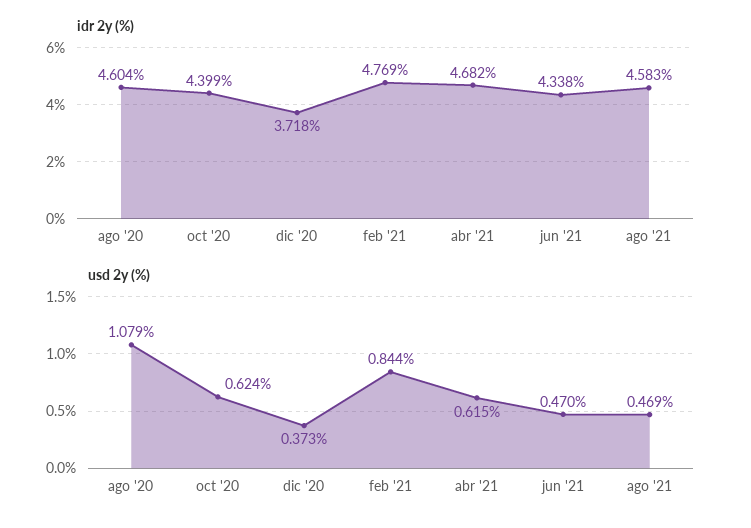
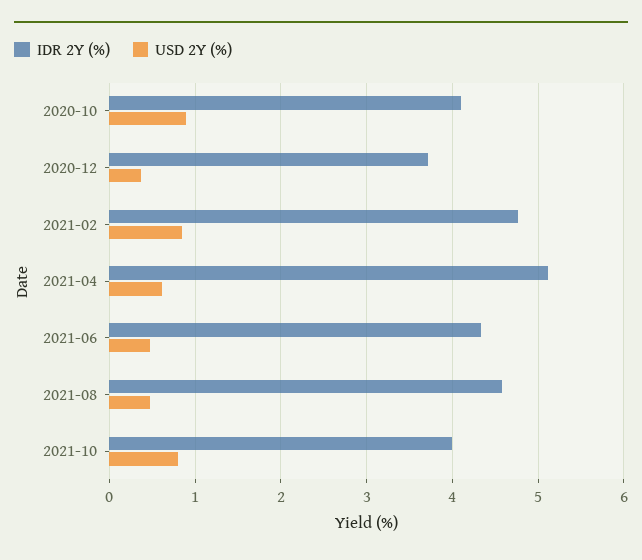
idr 2y (%), ago '20: 4.604 -> none
idr 2y (%), oct '20: 4.399 -> 4.1
idr 2y (%), abr '21: 4.682 -> 5.1
usd 2y (%), ago '20: 1.079 -> none
usd 2y (%), oct '20: 0.624 -> 0.9
idr 2y (%), 2021-10: none -> 4
usd 2y (%), 2021-10: none -> 0.8

